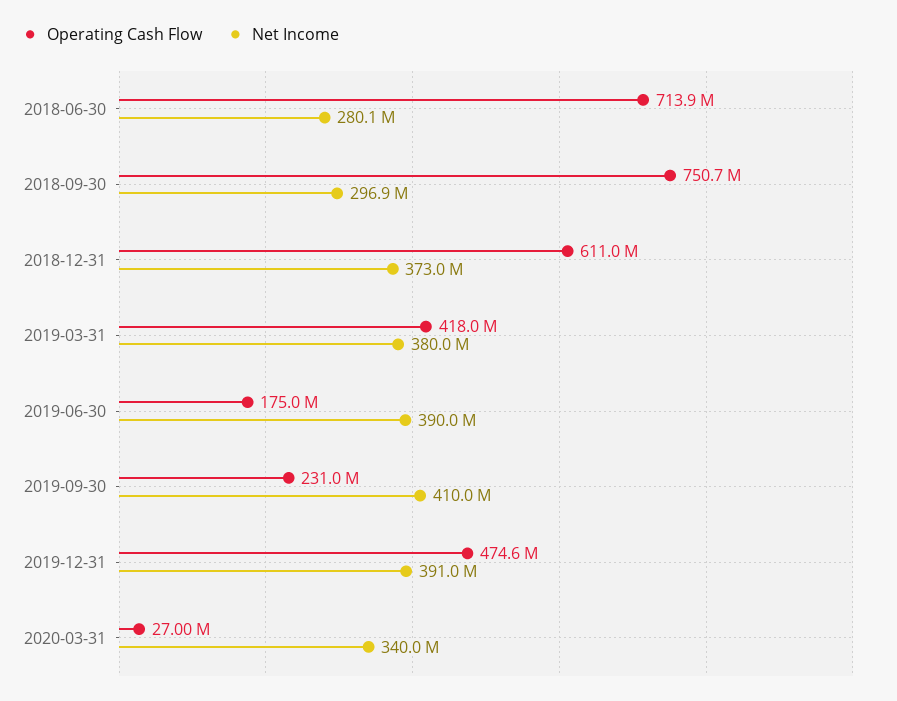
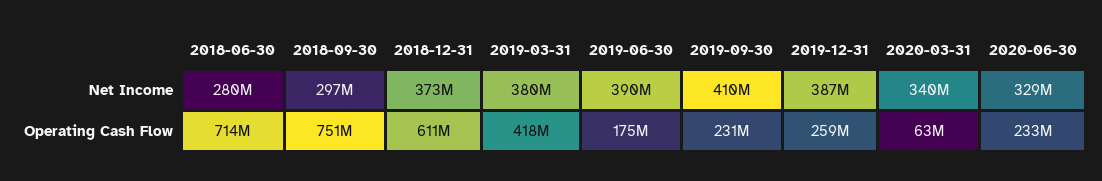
Operating Cash Flow, 2019-12-31: 474600000 -> 259000000
Net Income, 2019-12-31: 391000000 -> 387000000
Operating Cash Flow, 2020-03-31: 27000000 -> 63000000
Net Income, 2020-06-30: none -> 329000000
Operating Cash Flow, 2020-06-30: none -> 233000000

